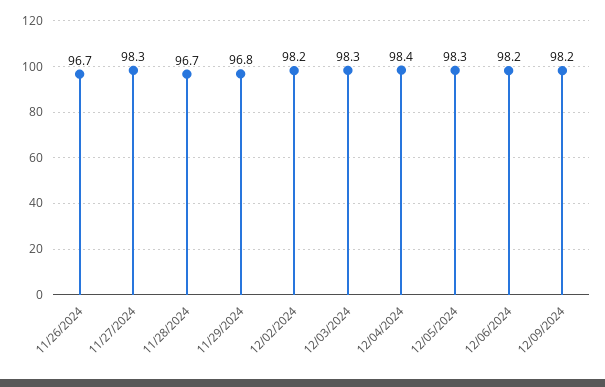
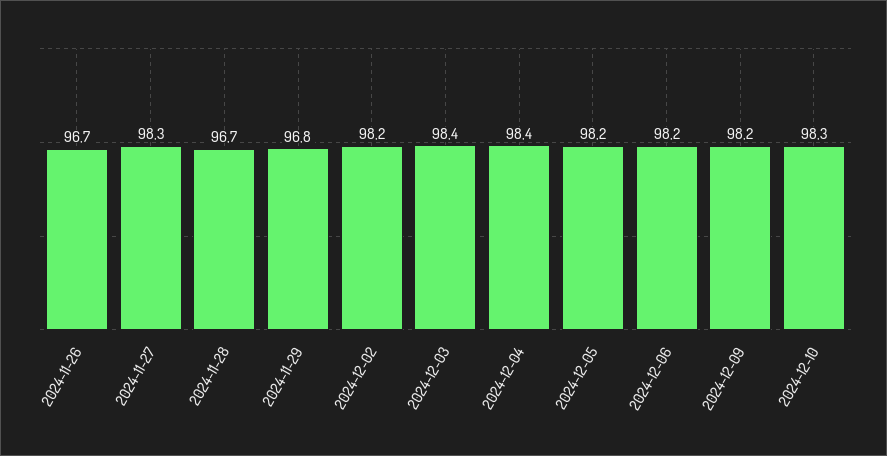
12/03/2024: 98.3 -> 98.4
12/05/2024: 98.3 -> 98.2
2024-12-10: none -> 98.3

